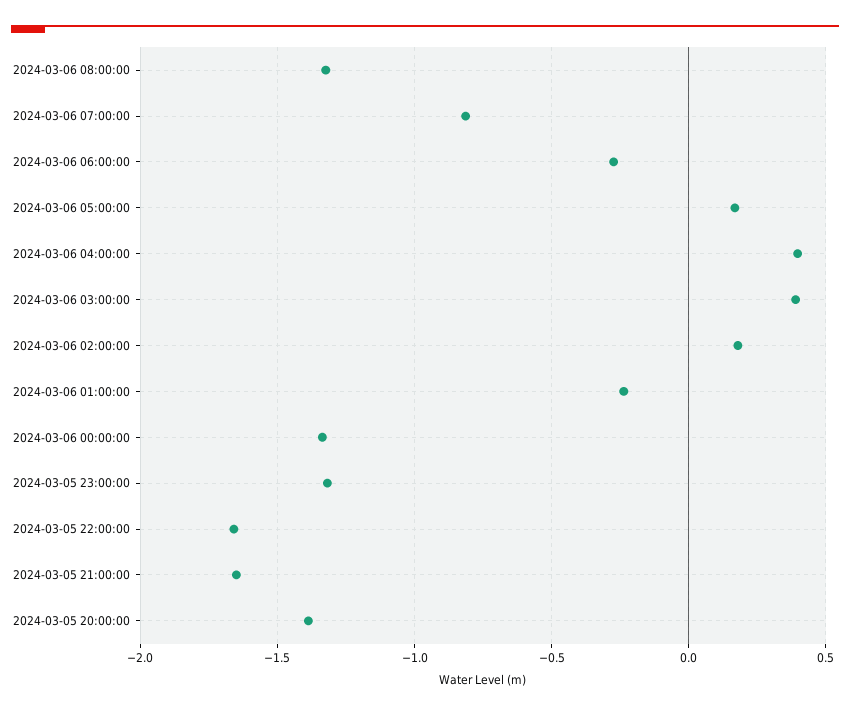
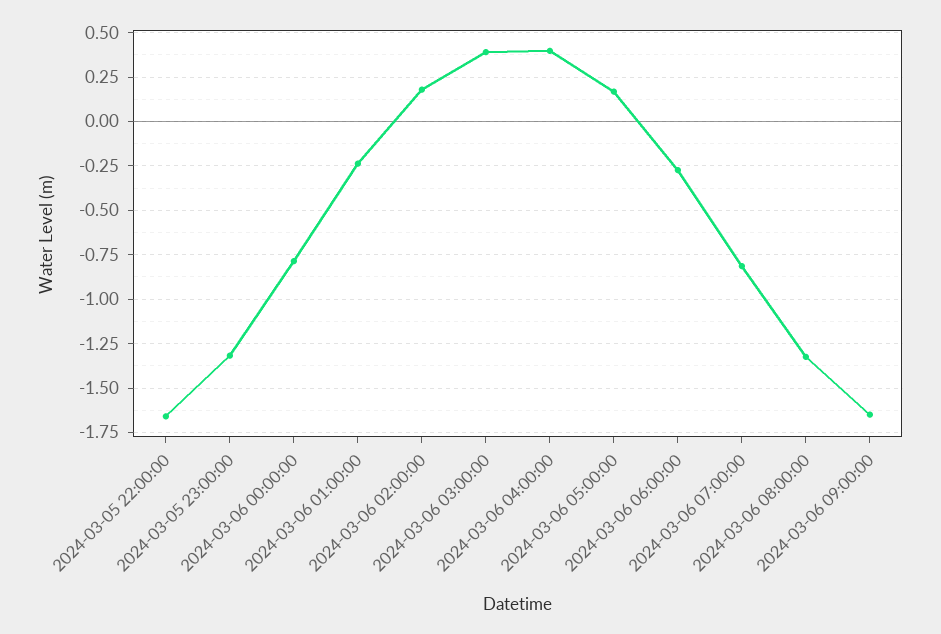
2024-03-06 00:00:00: -1.35 -> -0.8
2024-03-05 21:00:00: -1.65 -> none
2024-03-05 20:00:00: -1.4 -> none
2024-03-06 09:00:00: none -> -1.65

